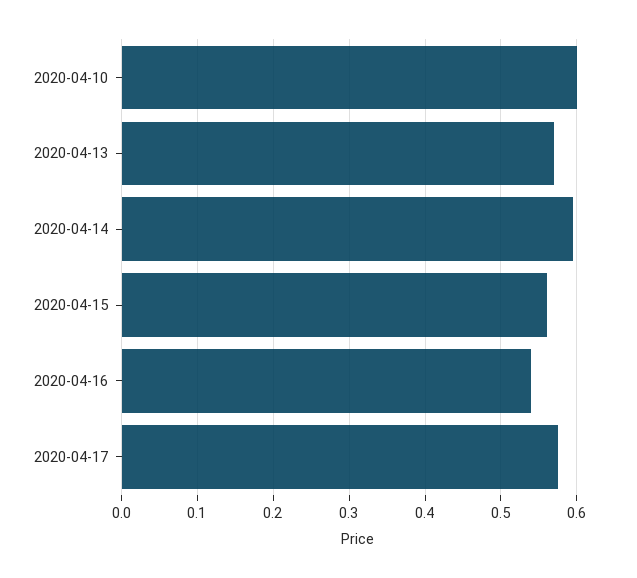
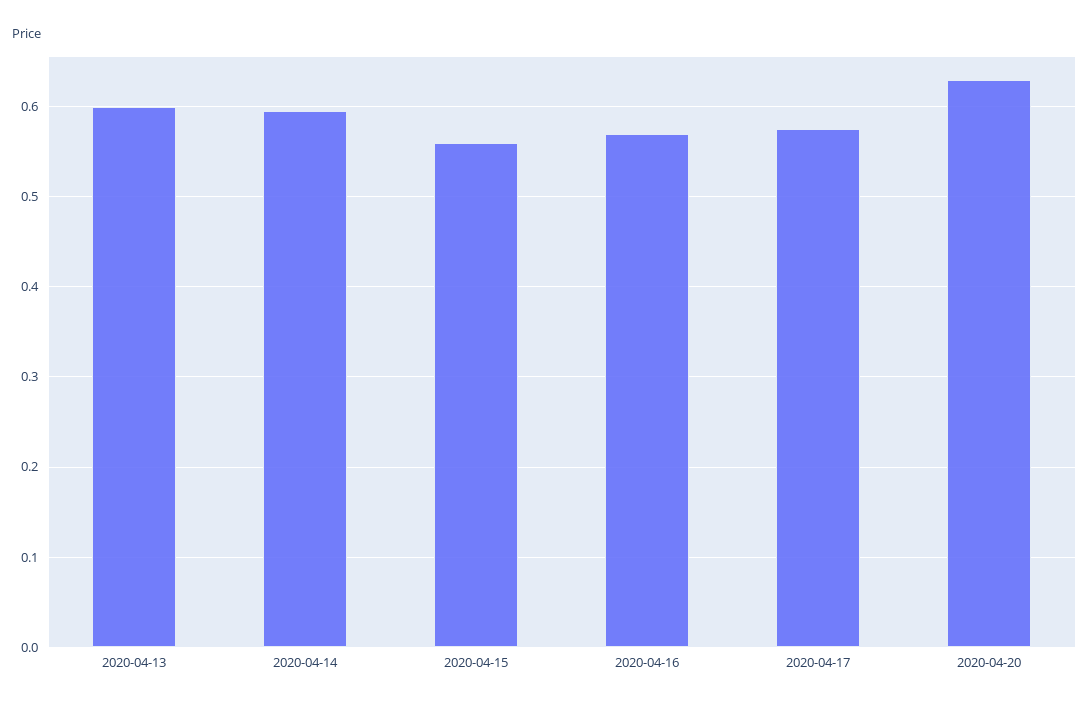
2020-04-10: 0.6 -> none
2020-04-13: 0.57 -> 0.6
2020-04-16: 0.54 -> 0.57
2020-04-20: none -> 0.63

